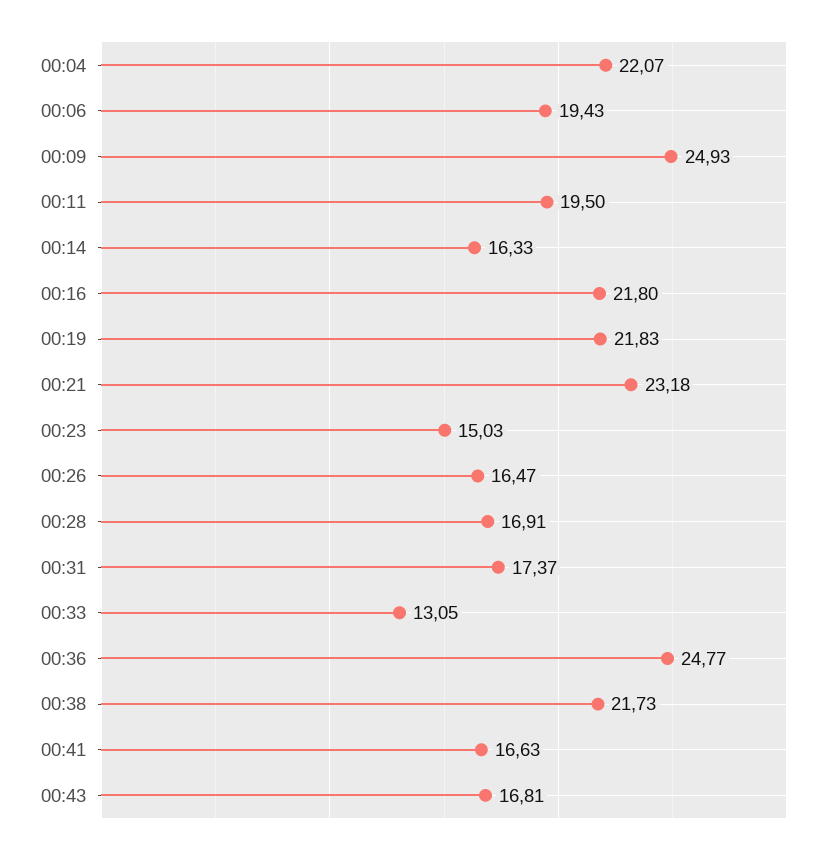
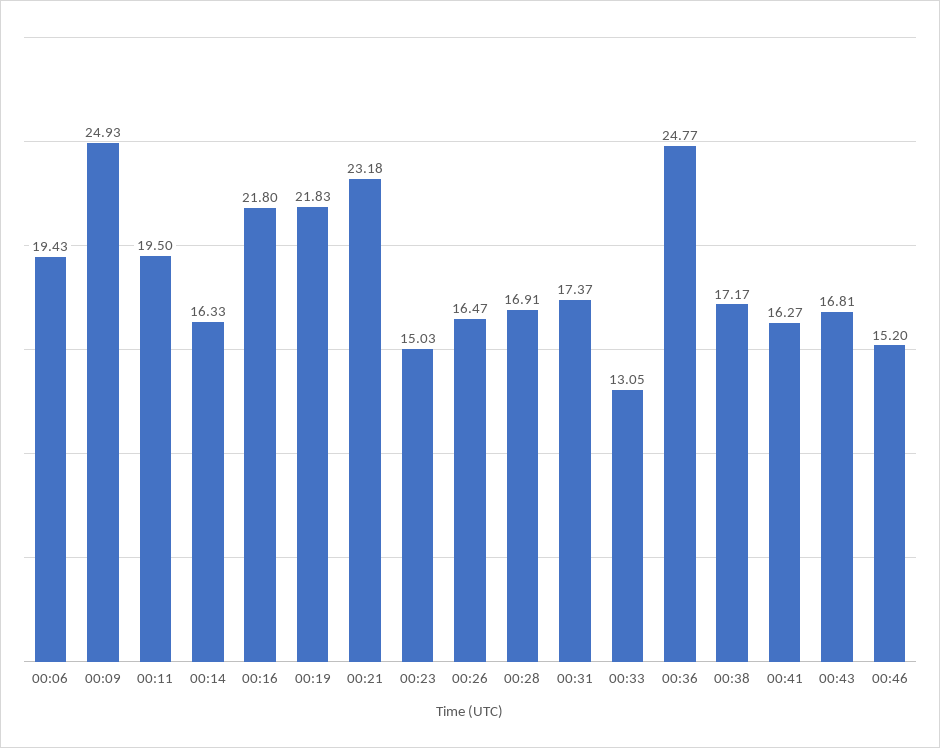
00:04: 22.07 -> none
00:38: 21.73 -> 17.17
00:41: 16.63 -> 16.27
00:46: none -> 15.2

